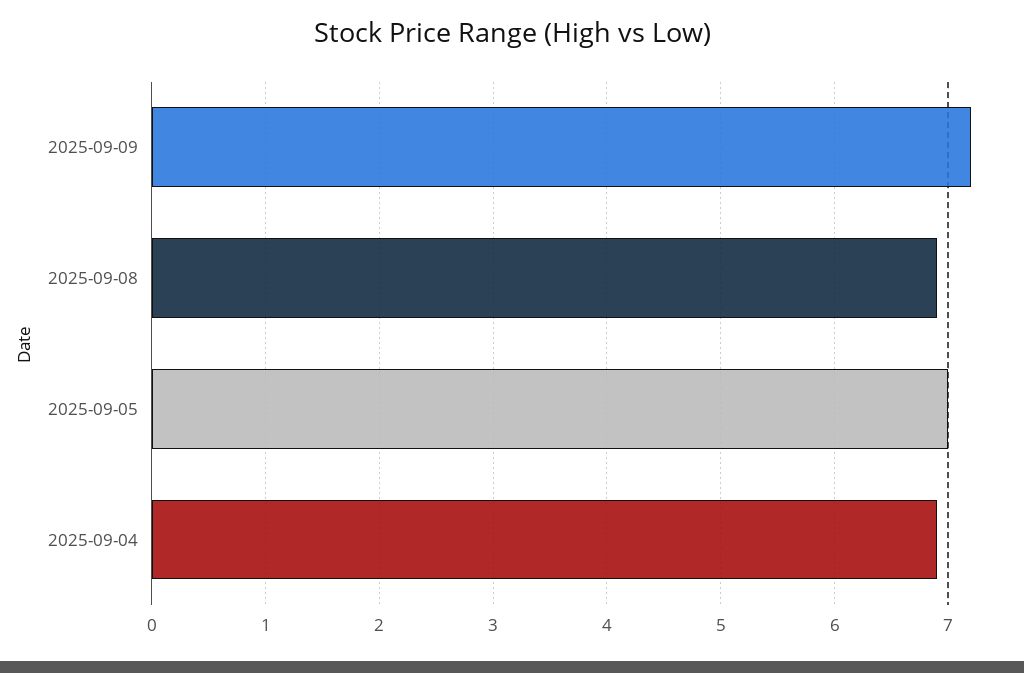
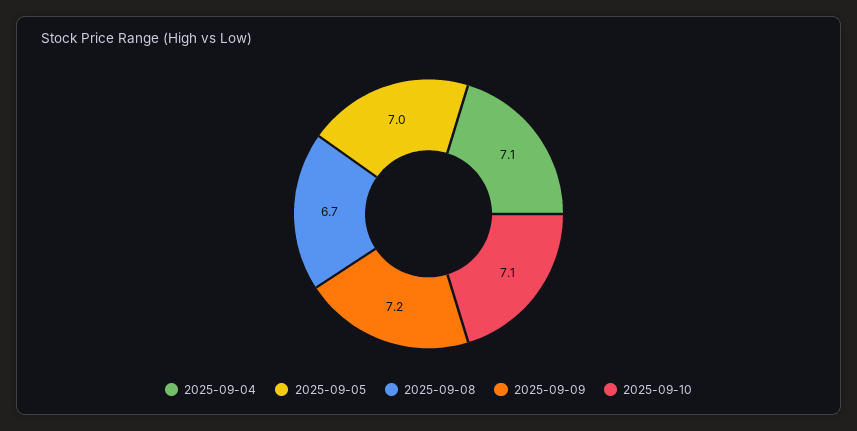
2025-09-08: 6.9 -> 6.7
2025-09-04: 6.9 -> 7.1
2025-09-10: none -> 7.1

